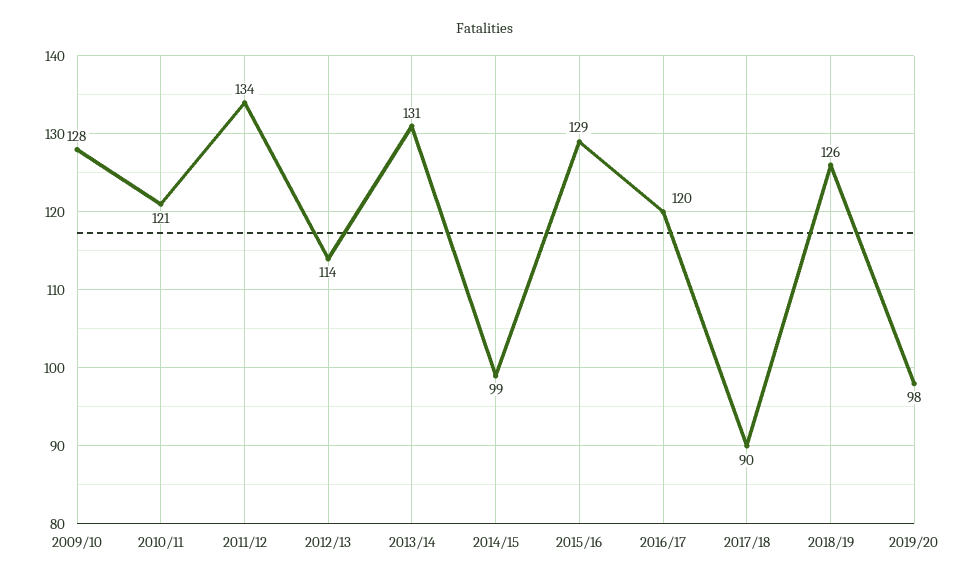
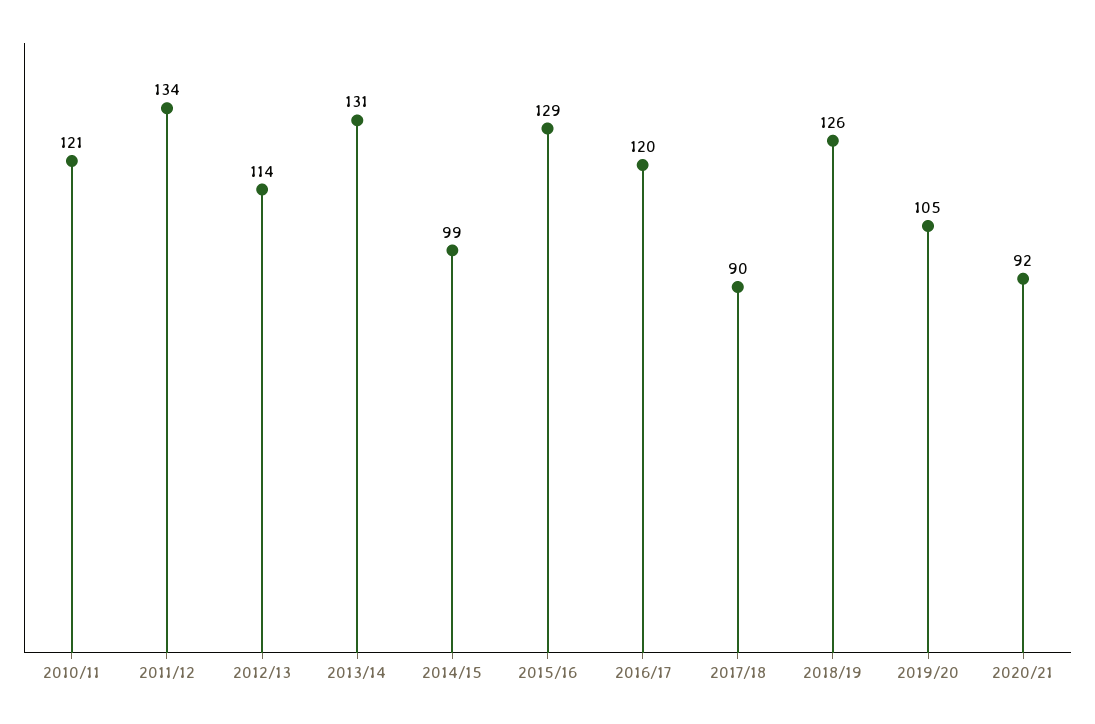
2009/10: 128 -> none
2019/20: 98 -> 105
2020/21: none -> 92

